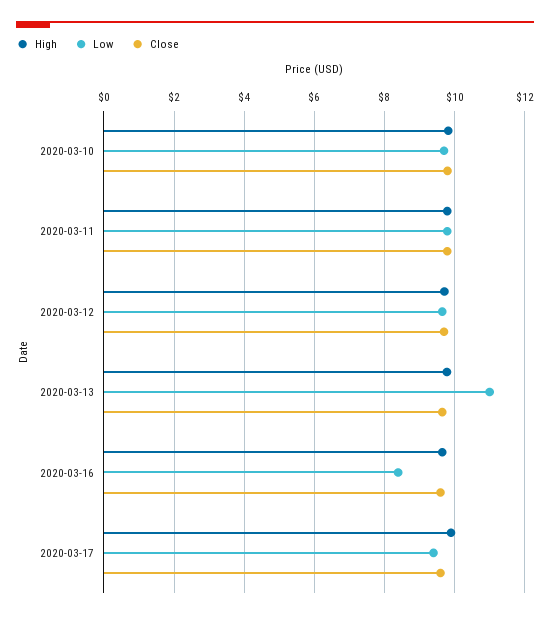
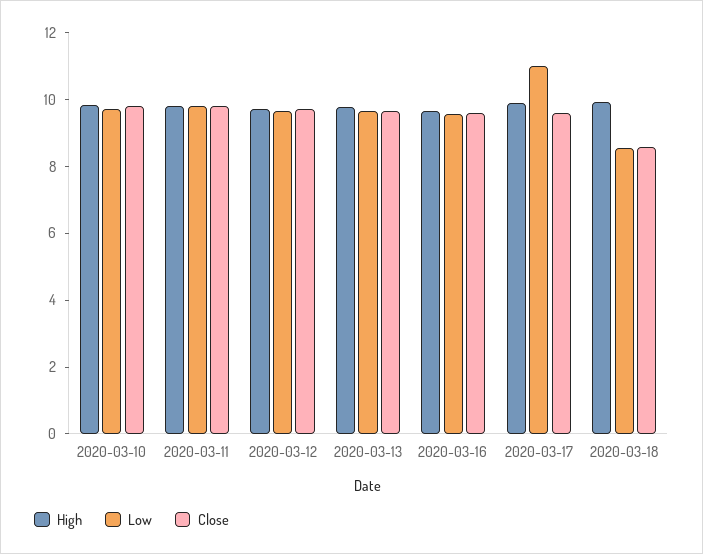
Low, 2020-03-13: 11 -> 9.5
Low, 2020-03-16: 8.4 -> 9.5
Low, 2020-03-17: 9.4 -> 11
High, 2020-03-18: none -> 10
Low, 2020-03-18: none -> 8.5
Close, 2020-03-18: none -> 8.5

